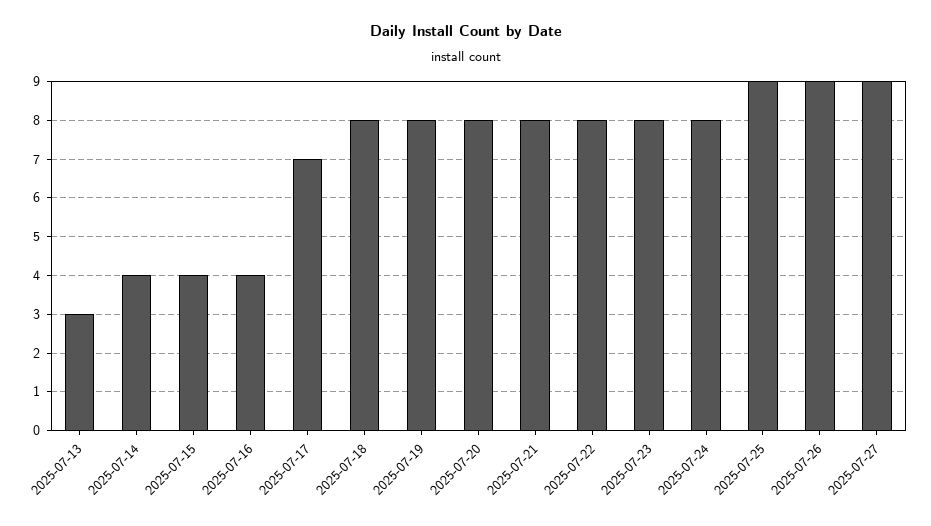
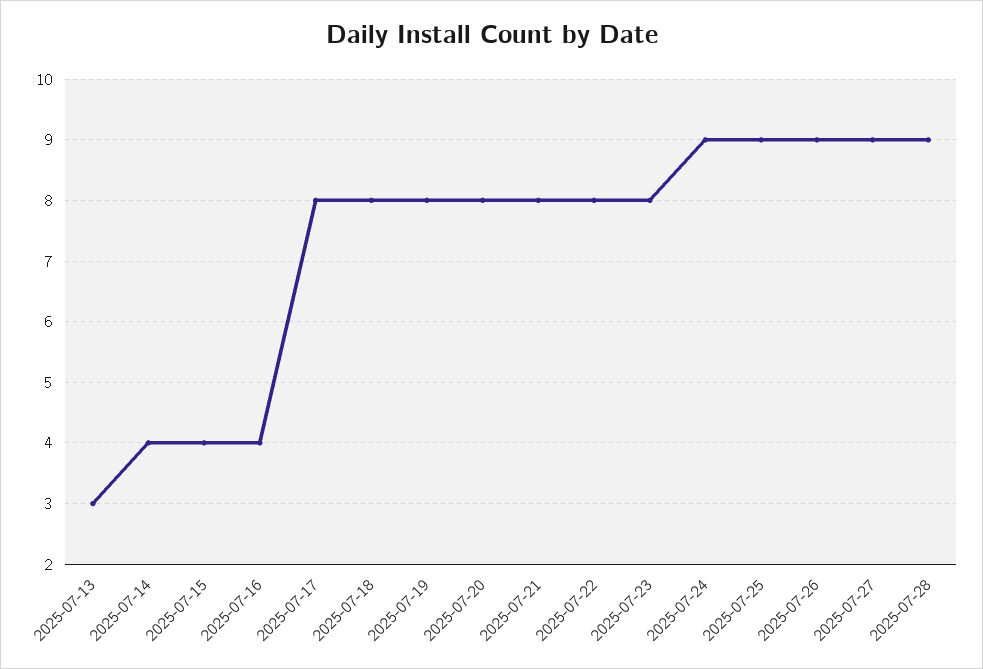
2025-07-17: 7 -> 8
2025-07-24: 8 -> 9
2025-07-28: none -> 9

